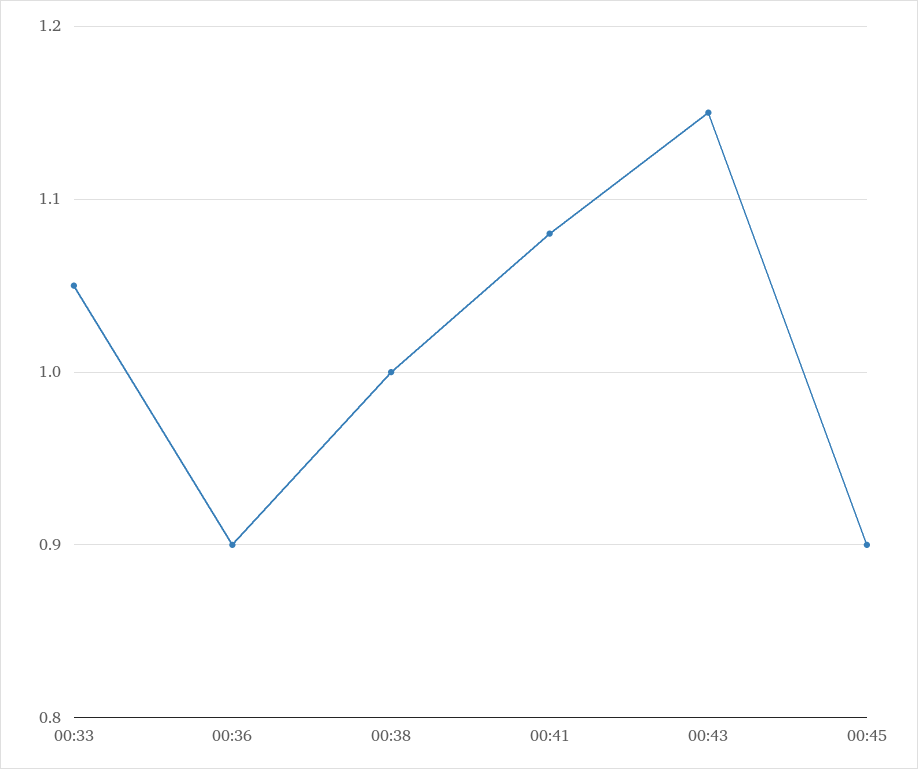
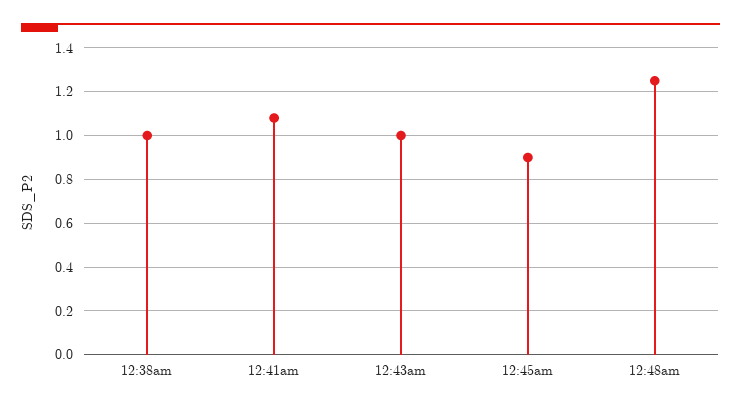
00:33: 1.05 -> none
00:36: 0.9 -> none
00:43: 1.15 -> 1
12:48am: none -> 1.25

